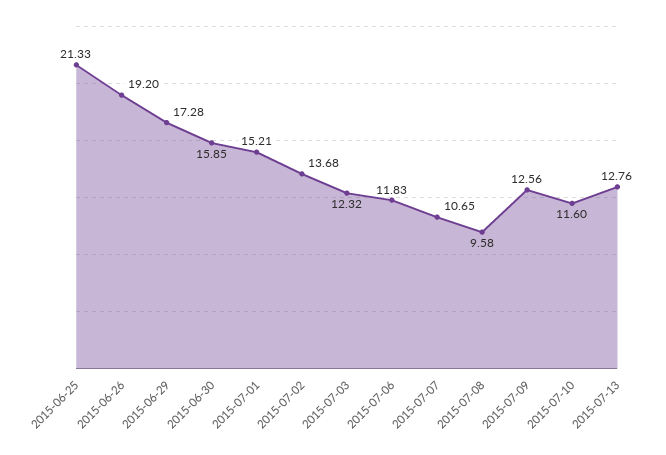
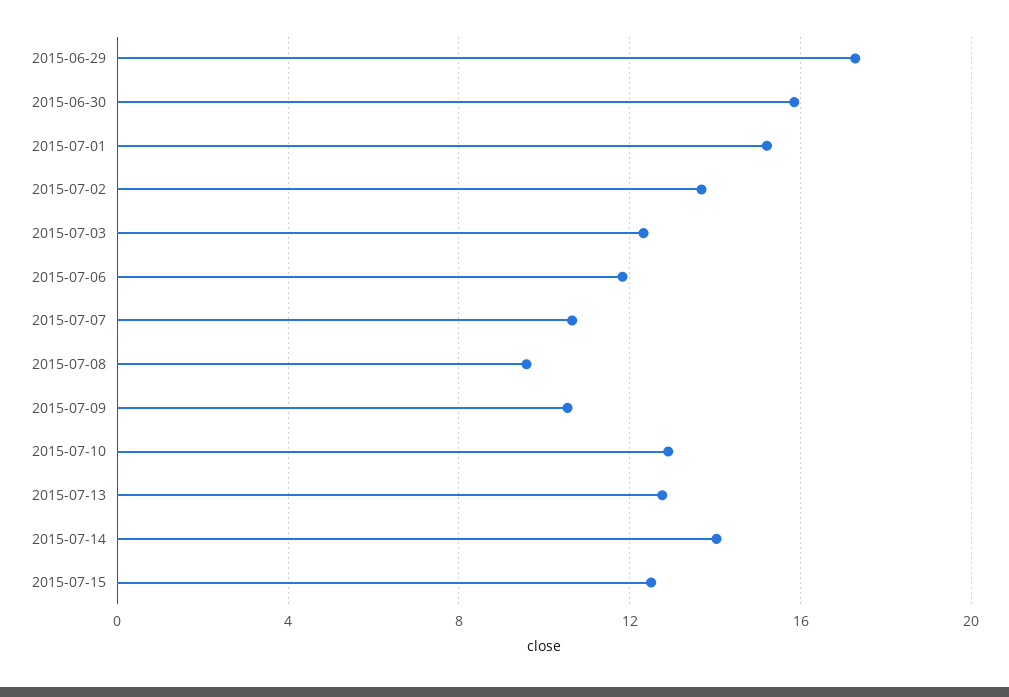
2015-06-25: 21.33 -> none
2015-06-26: 19.2 -> none
2015-07-09: 12.56 -> 10.5
2015-07-10: 11.6 -> 13
2015-07-14: none -> 14
2015-07-15: none -> 12.5

